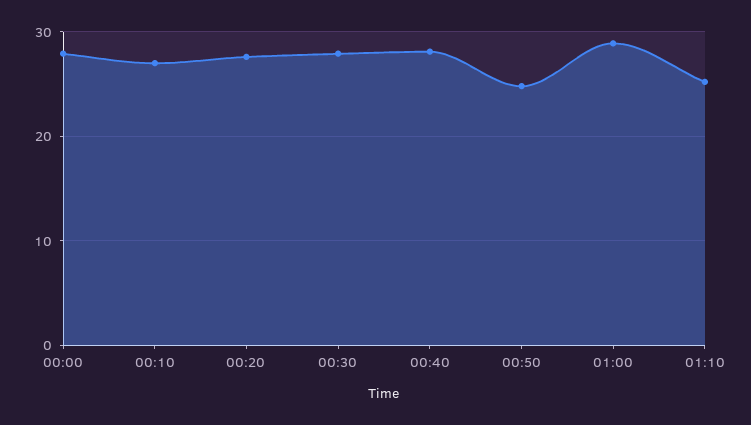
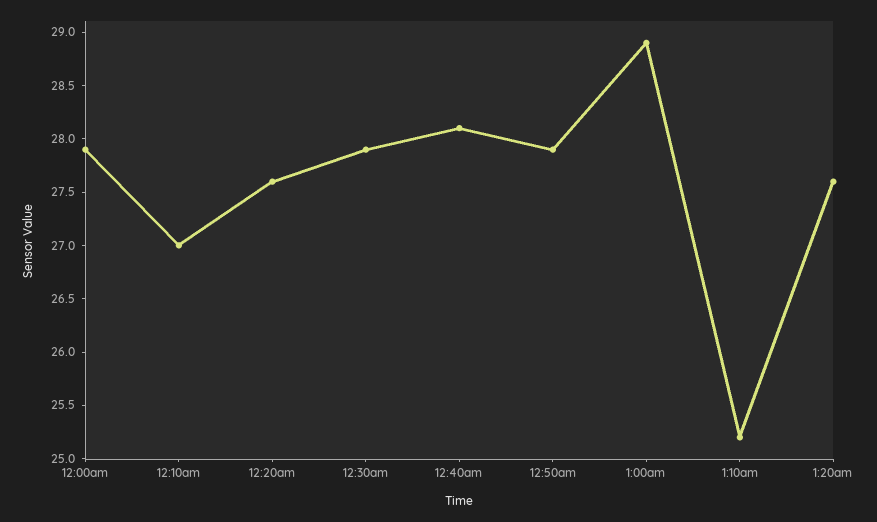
00:50: 25 -> 27.9
1:20am: none -> 27.6

